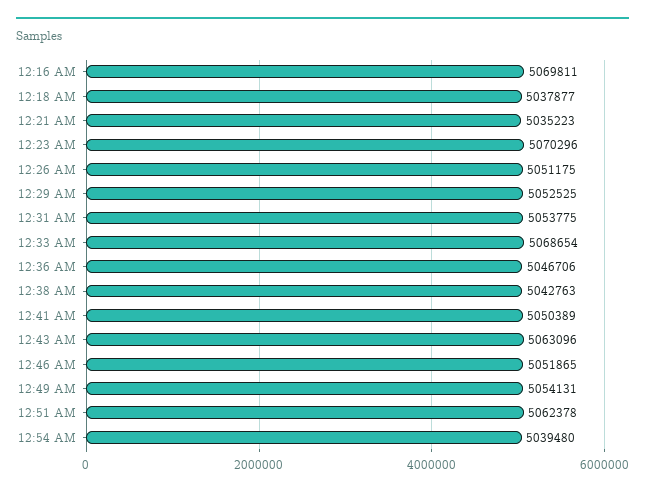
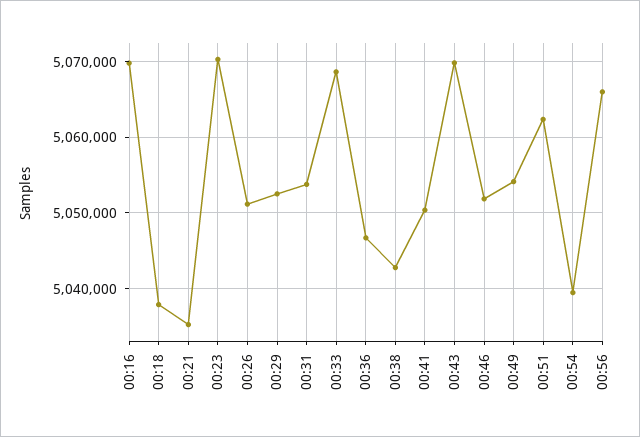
12:43 AM: 5063096 -> 5070000
00:56: none -> 5066000

